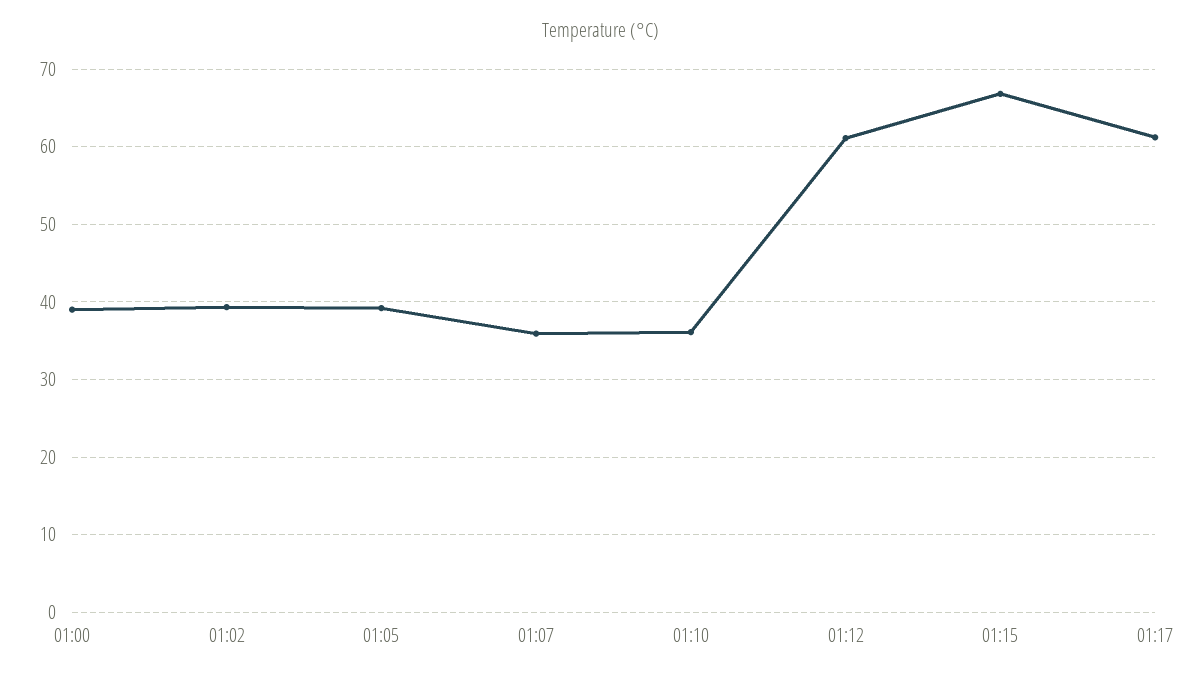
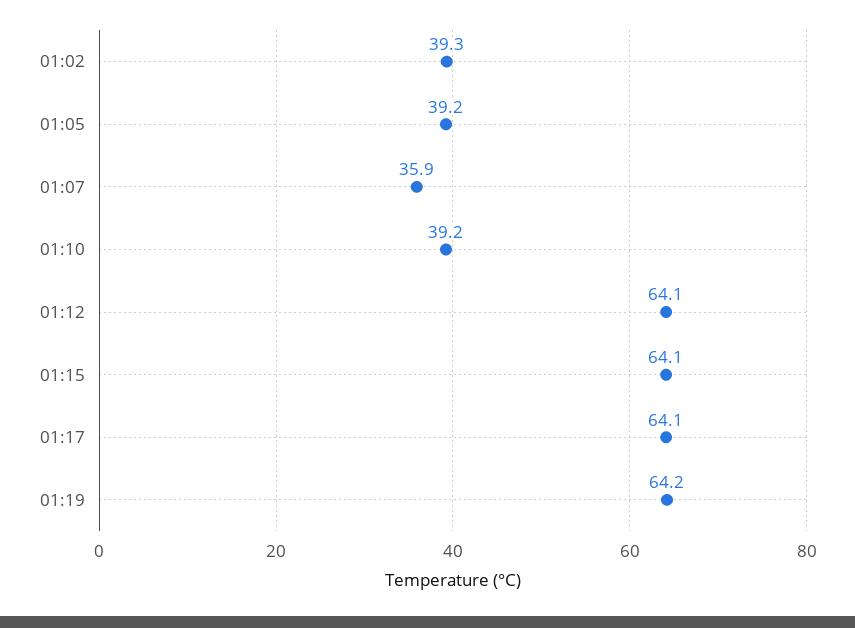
01:00: 39 -> none
01:10: 36 -> 39.2
01:12: 61 -> 64.1
01:15: 67 -> 64.1
01:17: 61 -> 64.1
01:19: none -> 64.2

